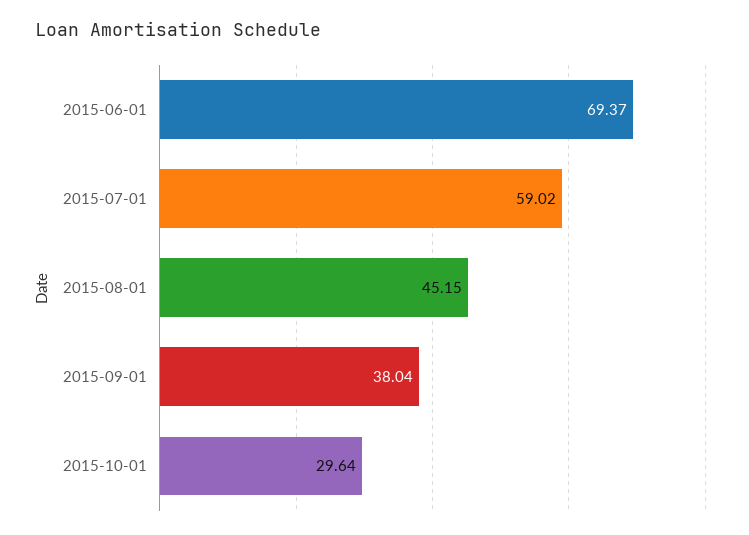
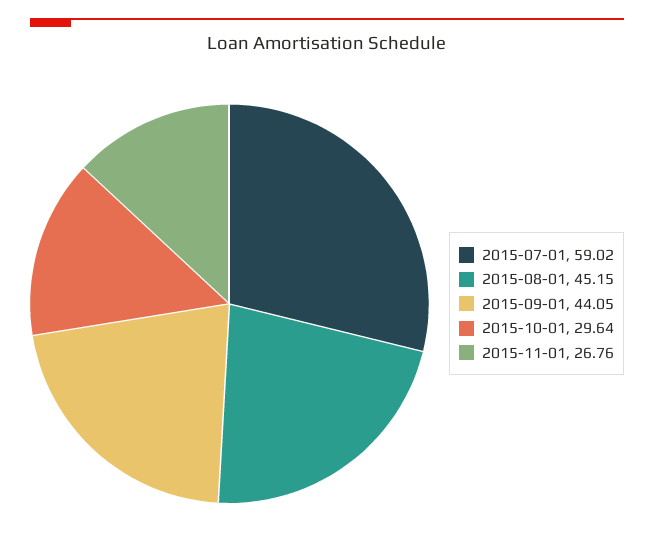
2015-06-01: 69.37 -> none
2015-09-01: 38.04 -> 44.05
2015-11-01: none -> 26.76

